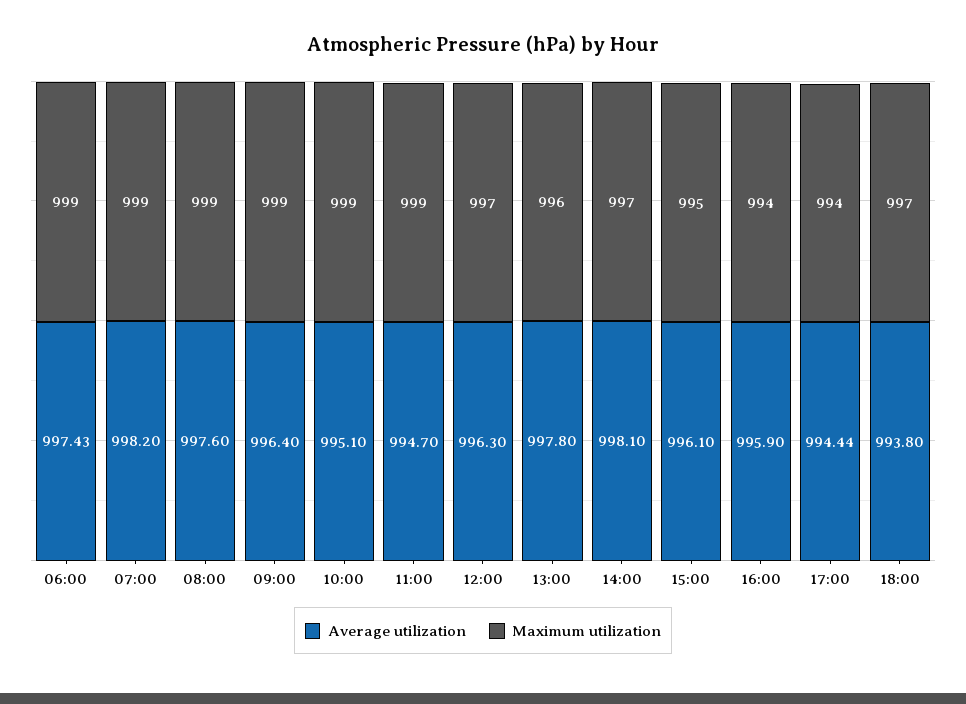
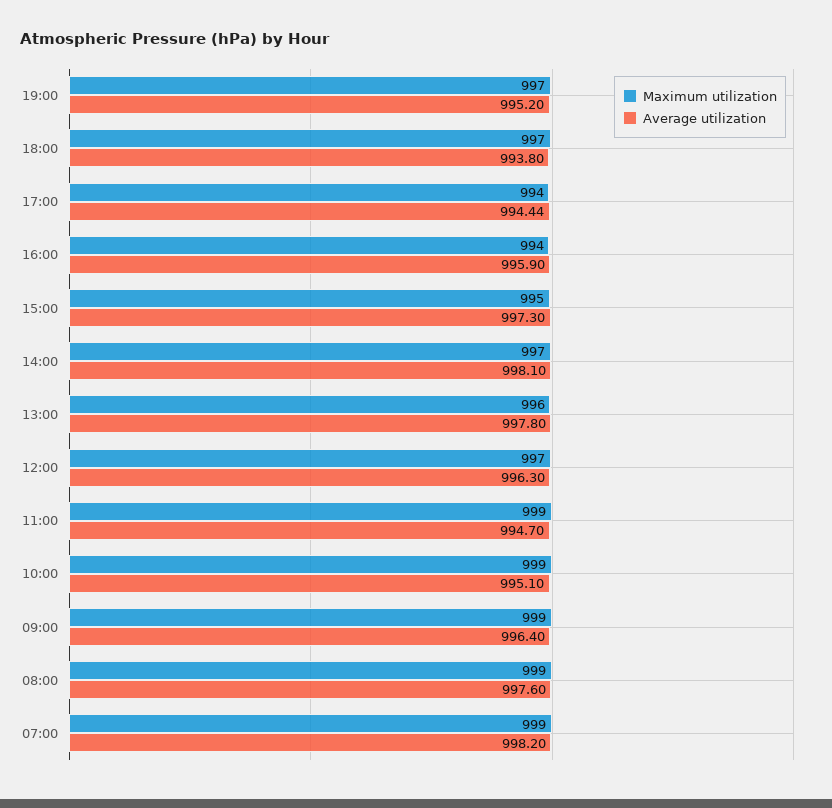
Average utilization, 06:00: 997.43 -> none
Maximum utilization, 06:00: 999 -> none
Average utilization, 15:00: 996.1 -> 997.3
Maximum utilization, 19:00: none -> 997
Average utilization, 19:00: none -> 995.2

